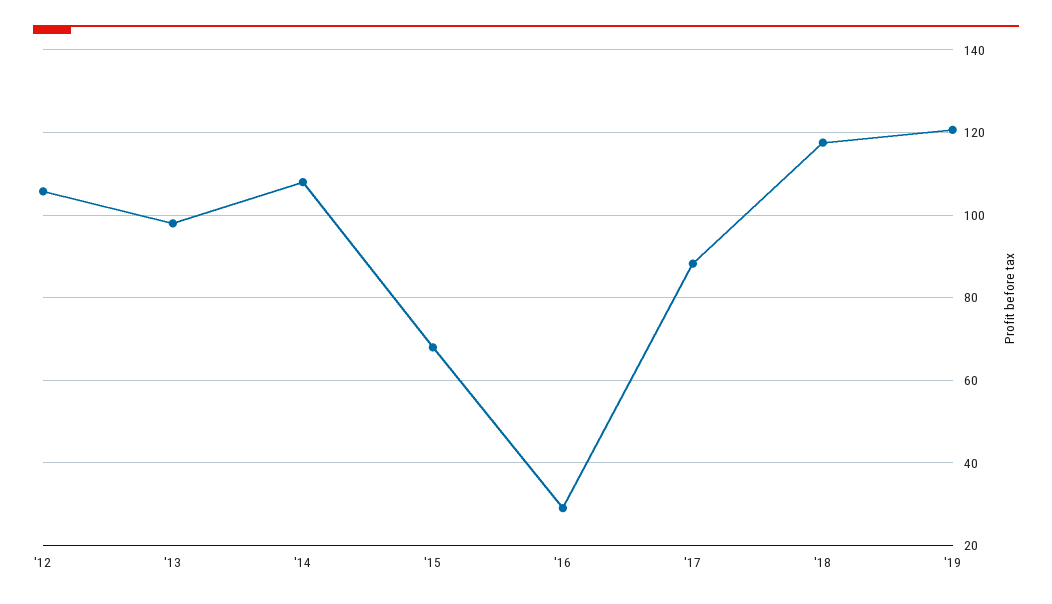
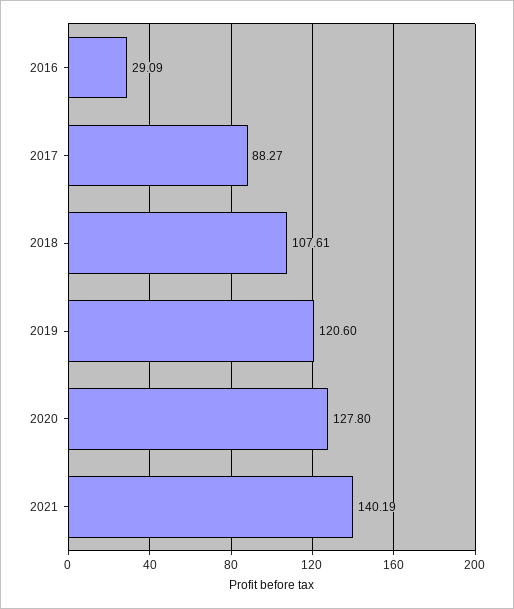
'12: 106 -> none
'13: 98 -> none
'14: 108 -> none
'15: 68 -> none
'18: 118 -> 107.61
2020: none -> 127.8
2021: none -> 140.19

